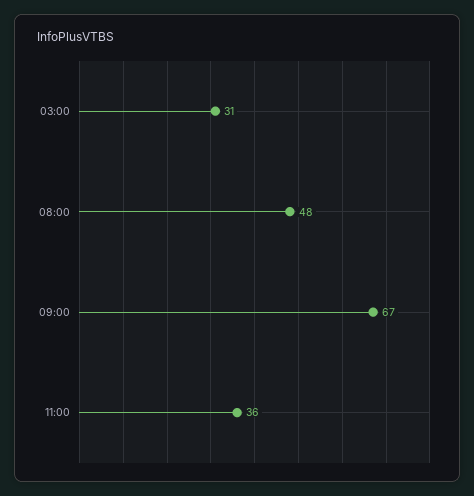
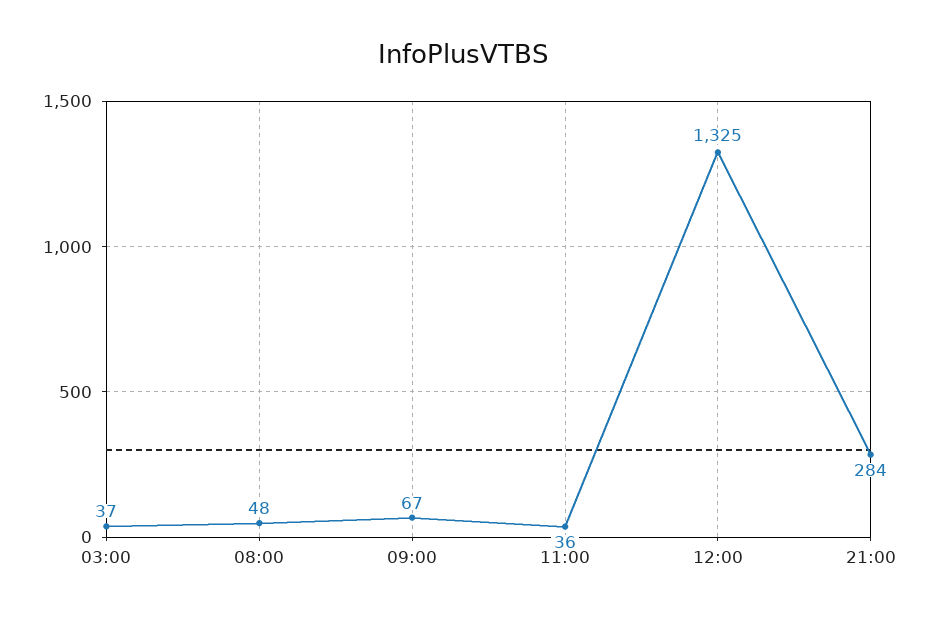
03:00: 31 -> 37
12:00: none -> 1325
21:00: none -> 284

